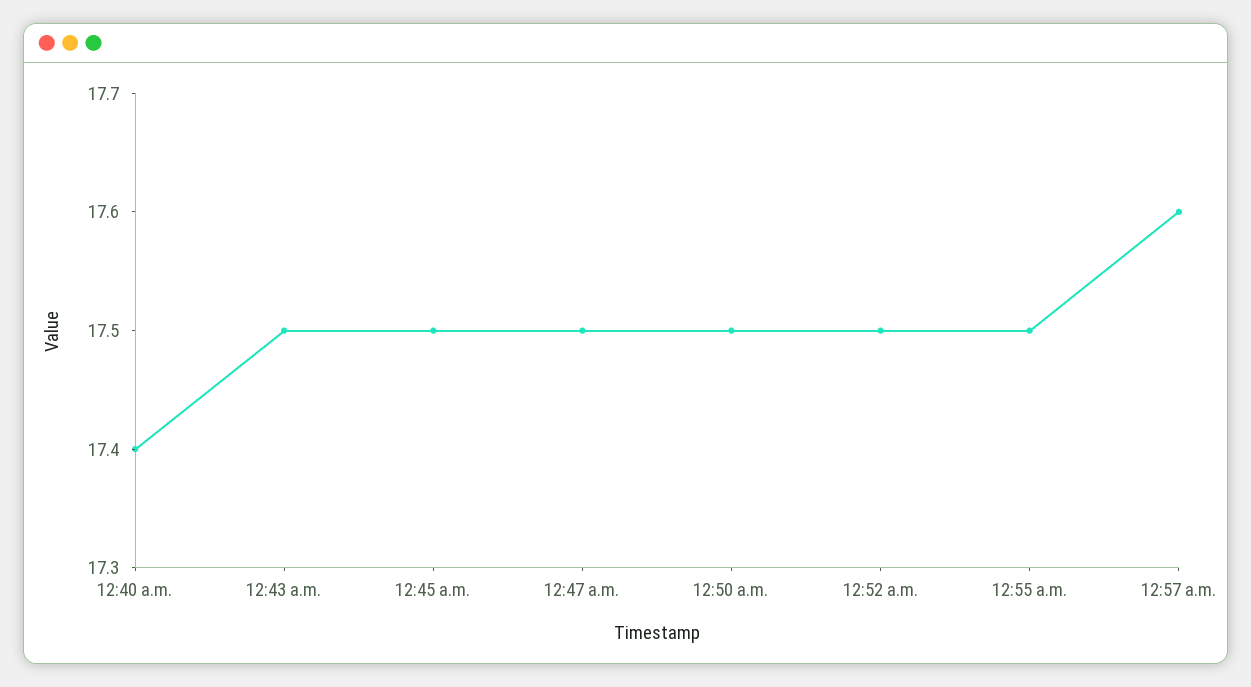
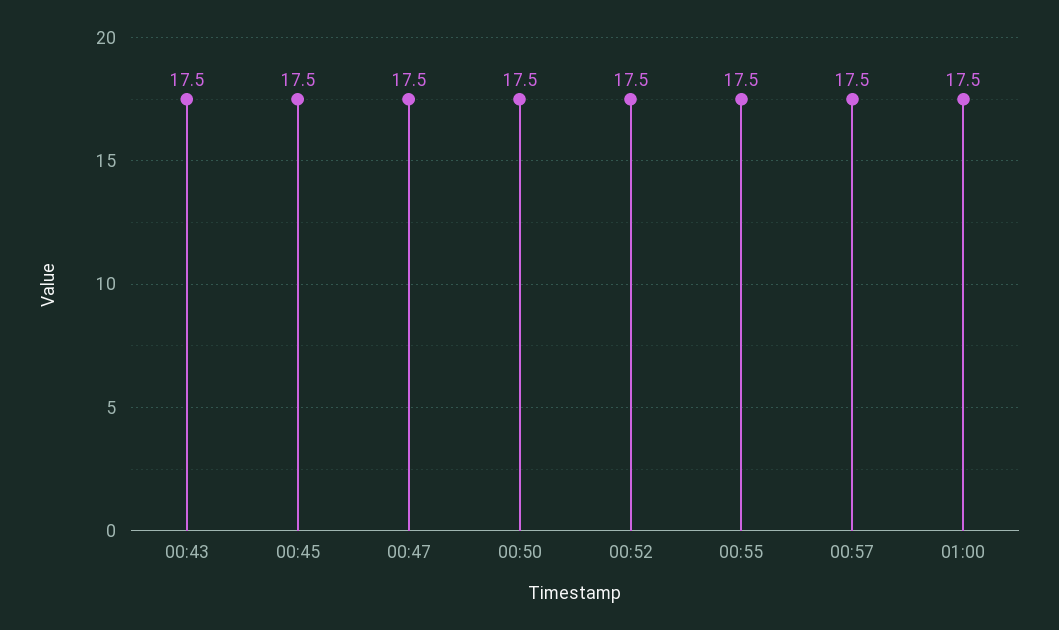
12:40 a.m.: 17.4 -> none
12:57 a.m.: 17.6 -> 17.5
01:00: none -> 17.5

